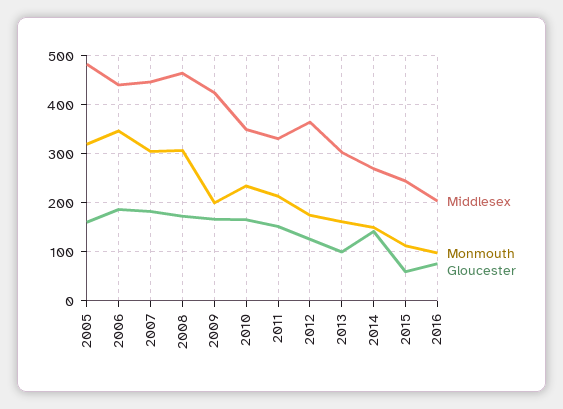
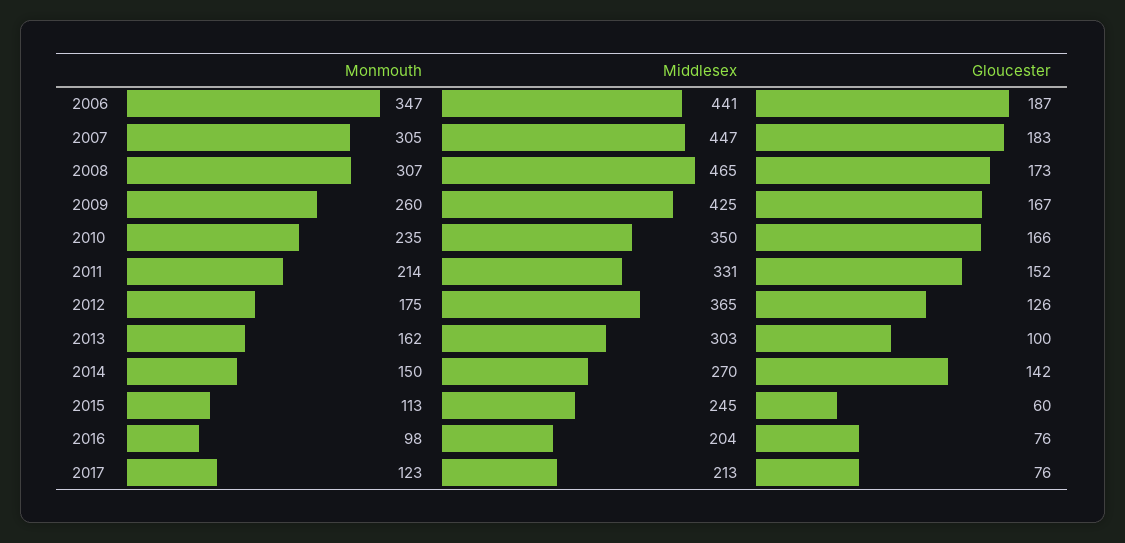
Middlesex, 2005: 480 -> none
Monmouth, 2005: 320 -> none
Gloucester, 2005: 160 -> none
Monmouth, 2009: 200 -> 260
Monmouth, 2017: none -> 123
Middlesex, 2017: none -> 213
Gloucester, 2017: none -> 76

